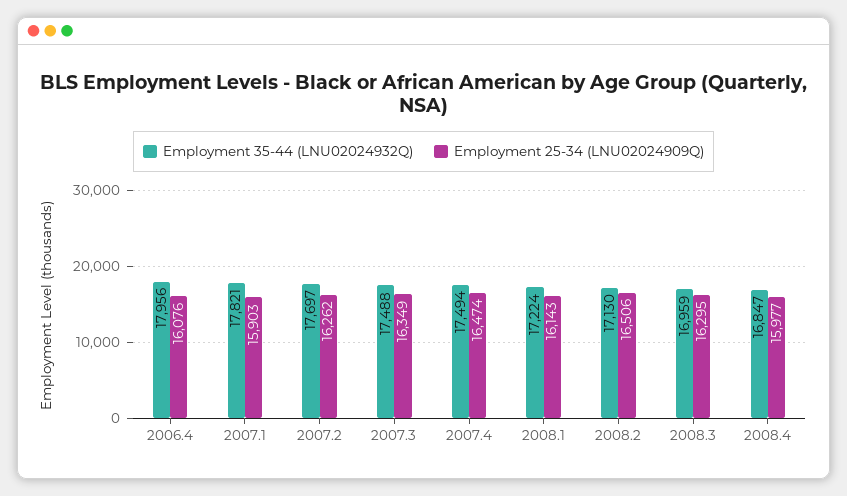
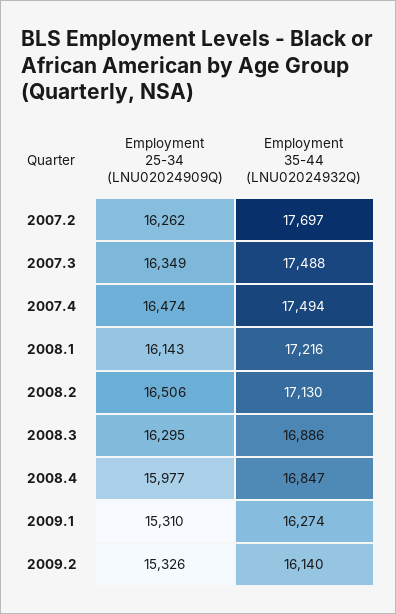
Employment 35-44 (LNU02024932Q), 2006.4: 17956 -> none
Employment 25-34 (LNU02024909Q), 2006.4: 16076 -> none
Employment 35-44 (LNU02024932Q), 2007.1: 17821 -> none
Employment 25-34 (LNU02024909Q), 2007.1: 15903 -> none
Employment 35-44 (LNU02024932Q), 2008.1: 17224 -> 17216
Employment 35-44 (LNU02024932Q), 2008.3: 16959 -> 16886
Employment 25-34 (LNU02024909Q), 2009.1: none -> 15310
Employment 35-44 (LNU02024932Q), 2009.1: none -> 16274
Employment 25-34 (LNU02024909Q), 2009.2: none -> 15326
Employment 35-44 (LNU02024932Q), 2009.2: none -> 16140

